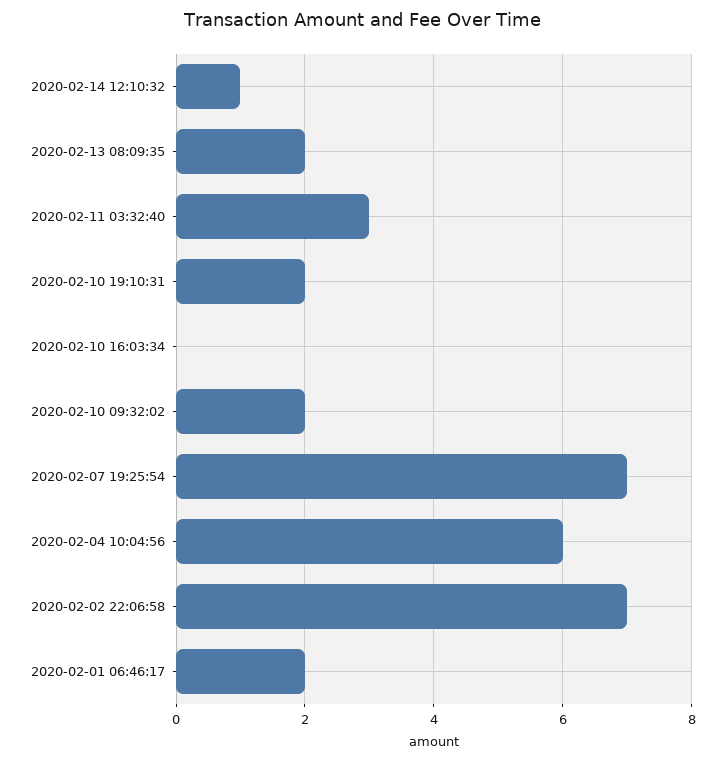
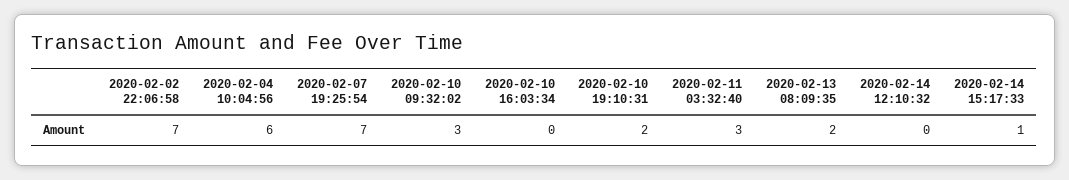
2020-02-14 12:10:32: 1 -> 0
2020-02-10 09:32:02: 2 -> 3
2020-02-01 06:46:17: 2 -> none
2020-02-14 15:17:33: none -> 1

